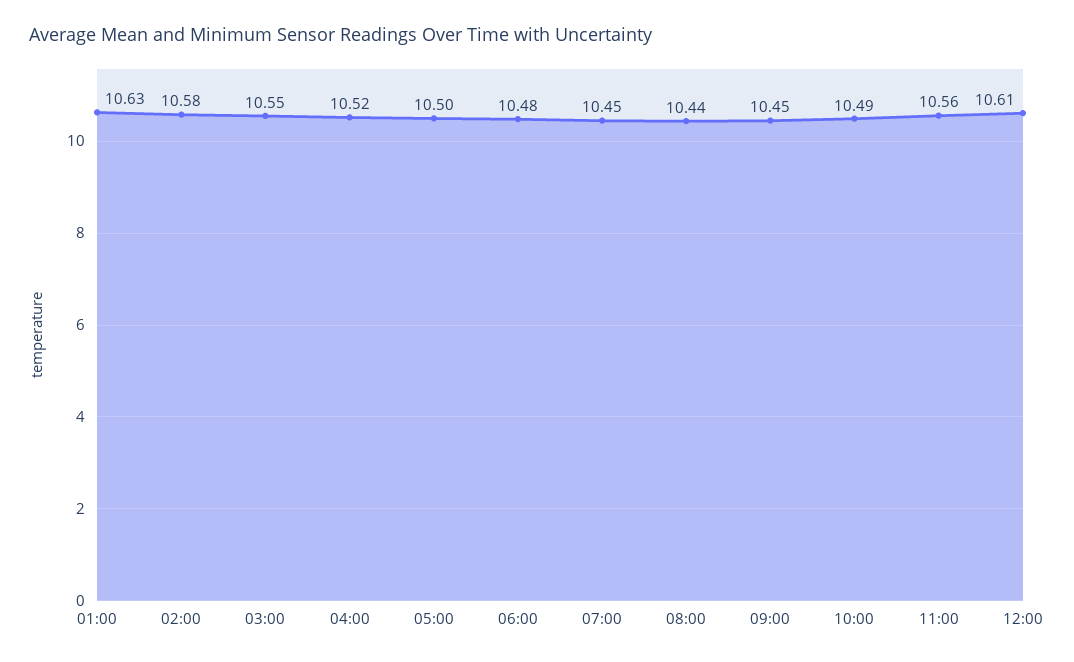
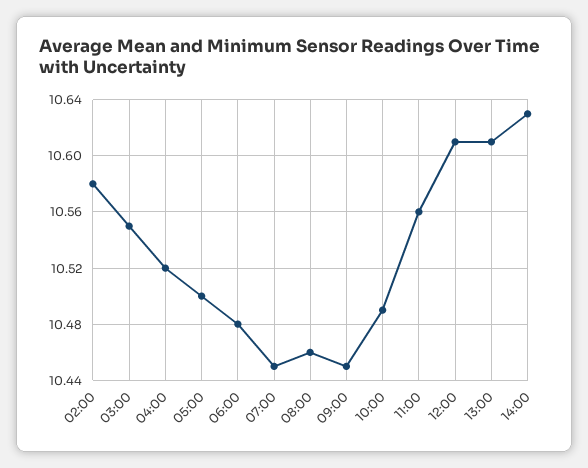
01:00: 10.63 -> none
08:00: 10.44 -> 10.46
13:00: none -> 10.61
14:00: none -> 10.63

